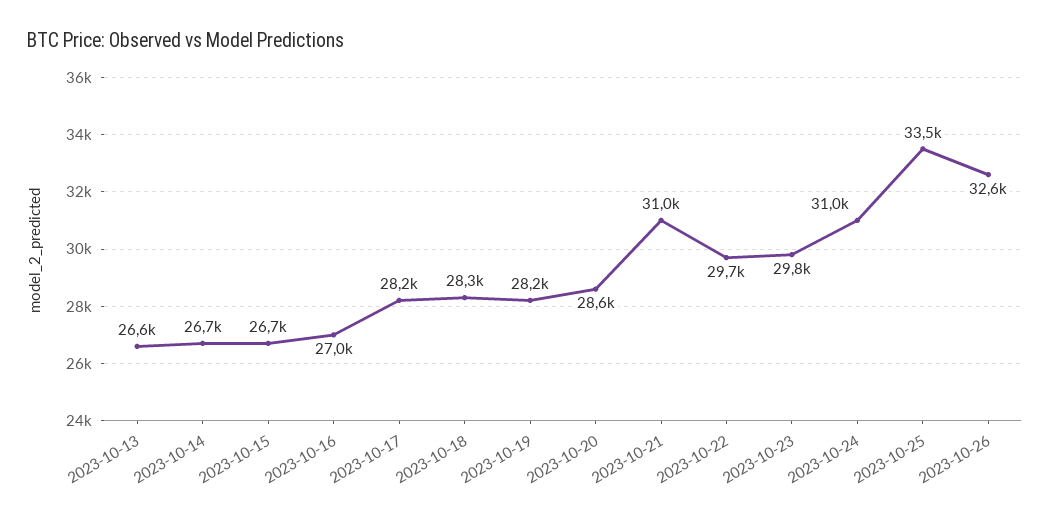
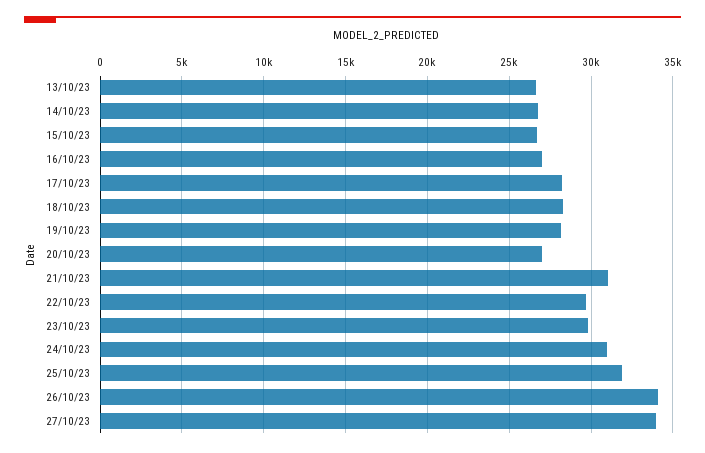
2023-10-20: 28600 -> 27000
2023-10-25: 33500 -> 32000
2023-10-26: 32600 -> 34000
27/10/23: none -> 34000

